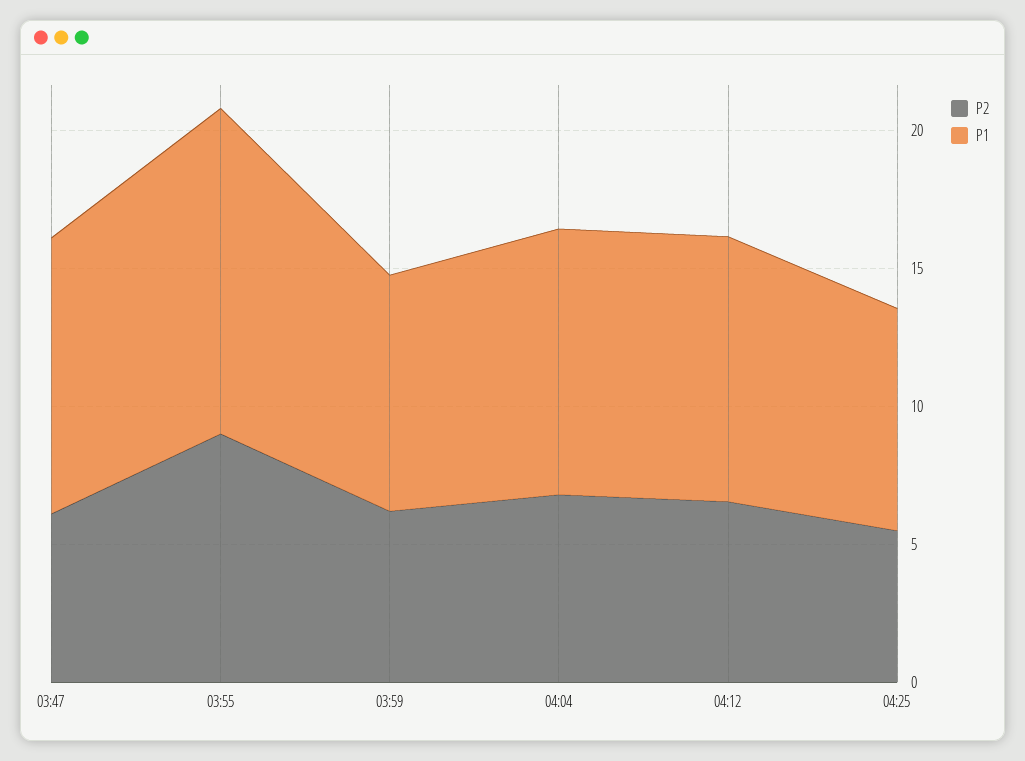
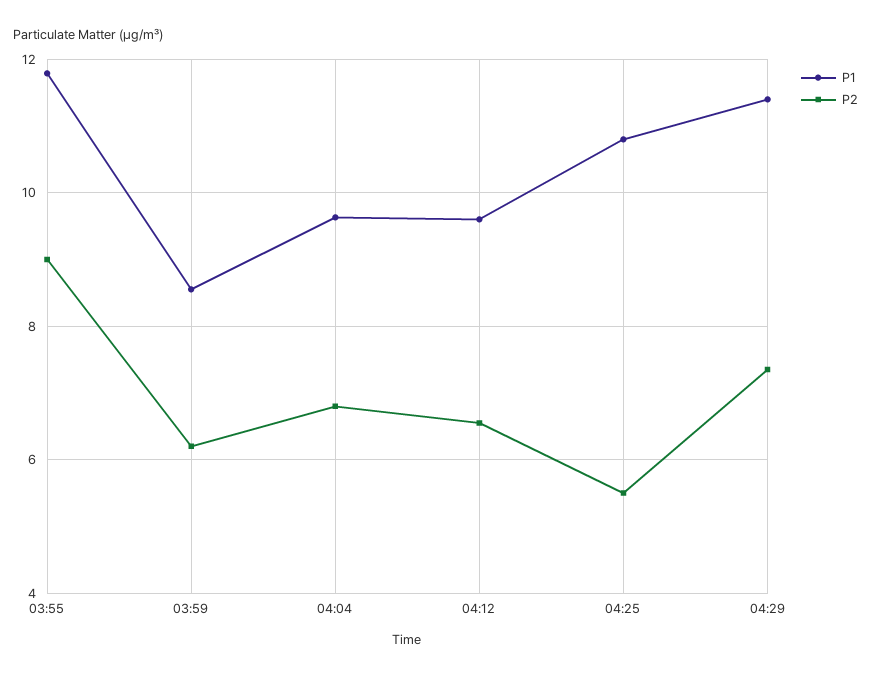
P2, 03:47: 6 -> none
P1, 03:47: 10 -> none
P1, 04:25: 8 -> 10.8
P1, 04:29: none -> 11.4
P2, 04:29: none -> 7.4

